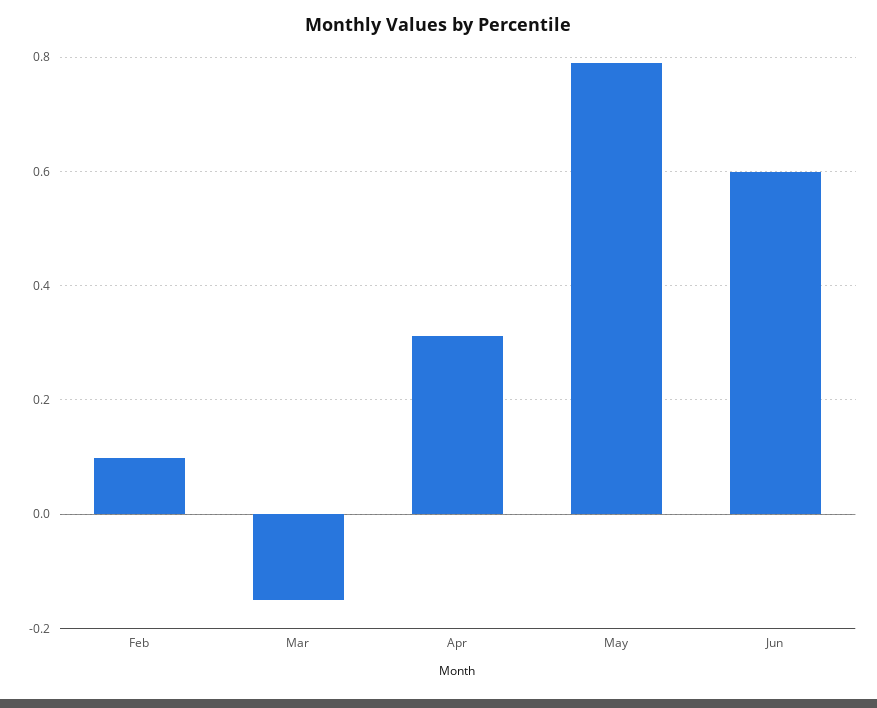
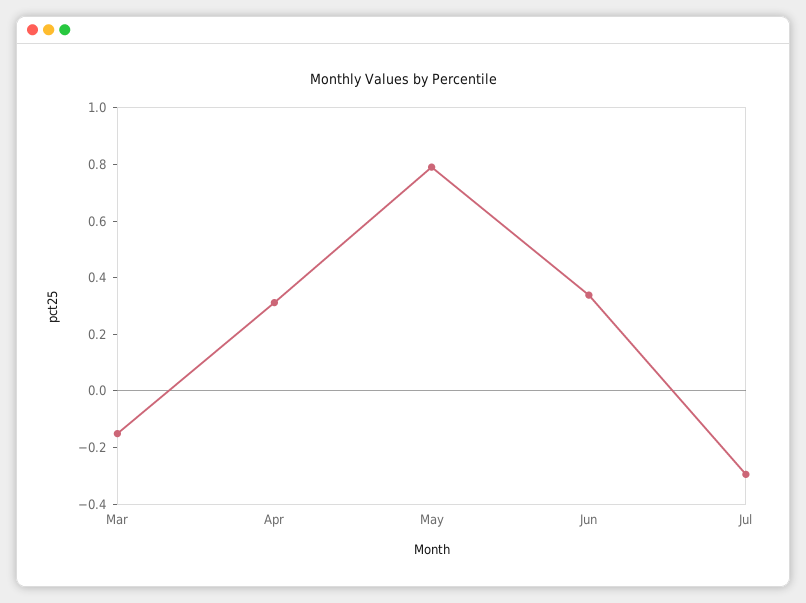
Feb: 0.1 -> none
Jun: 0.6 -> 0.35
Jul: none -> -0.3

